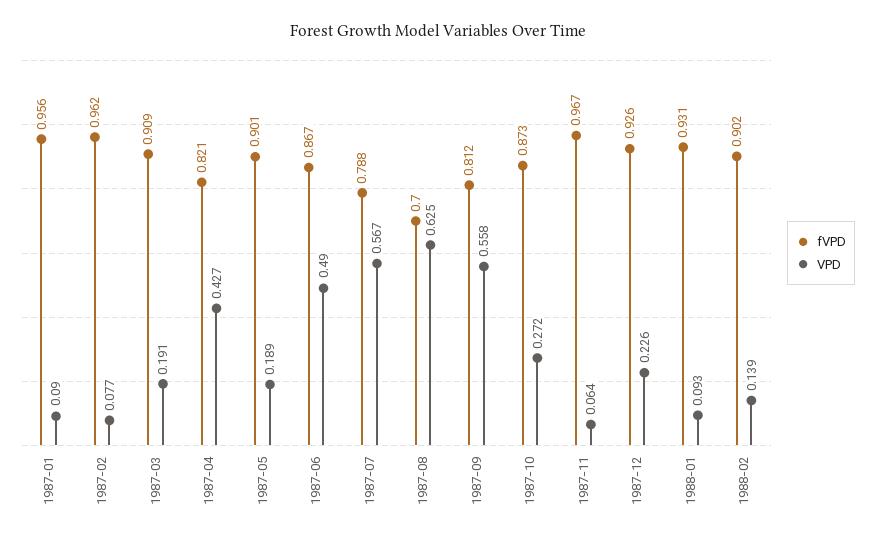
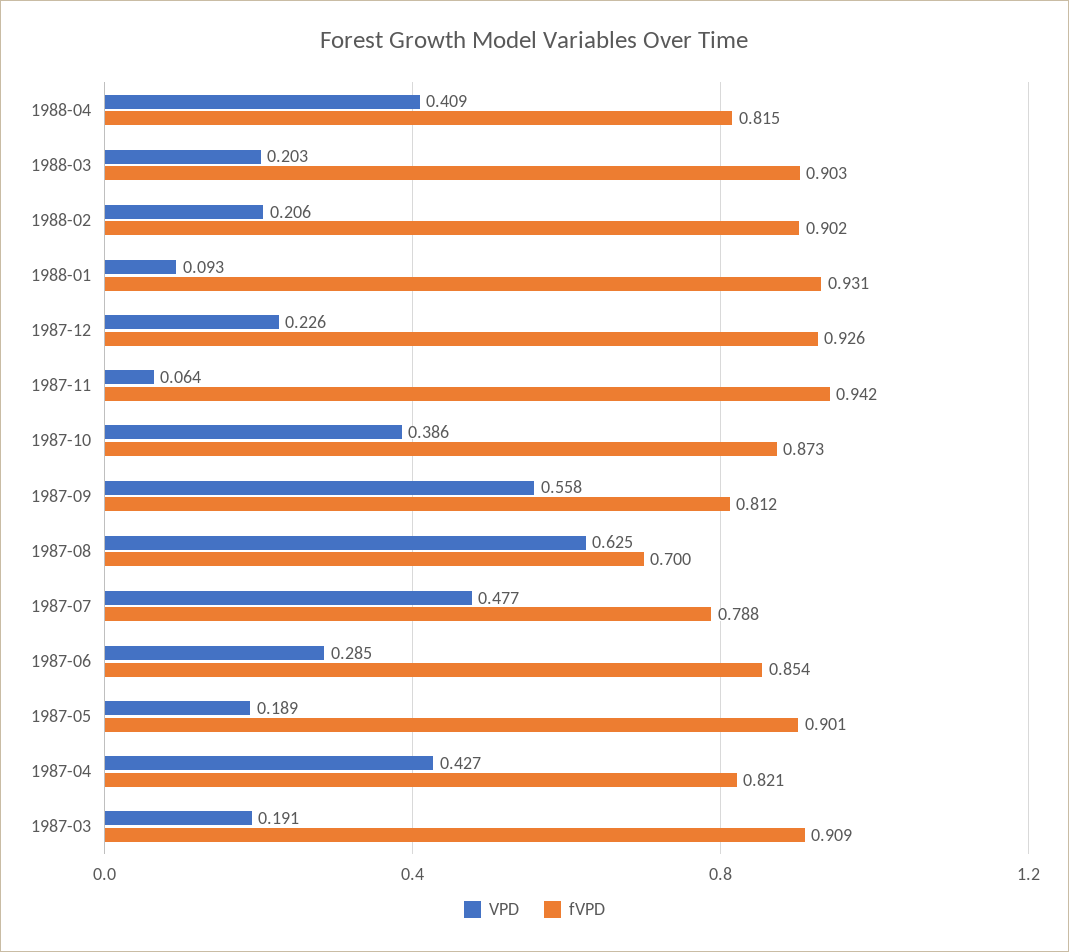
fVPD, 1987-01: 0.956 -> none
VPD, 1987-01: 0.09 -> none
fVPD, 1987-02: 0.962 -> none
VPD, 1987-02: 0.077 -> none
fVPD, 1987-06: 0.867 -> 0.854
VPD, 1987-06: 0.49 -> 0.285
VPD, 1987-07: 0.567 -> 0.477
VPD, 1987-10: 0.272 -> 0.386
fVPD, 1987-11: 0.967 -> 0.942
VPD, 1988-02: 0.139 -> 0.206
VPD, 1988-04: none -> 0.409
fVPD, 1988-04: none -> 0.815
VPD, 1988-03: none -> 0.203
fVPD, 1988-03: none -> 0.903

